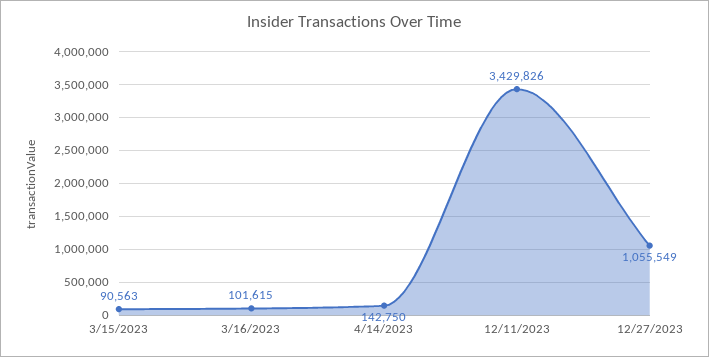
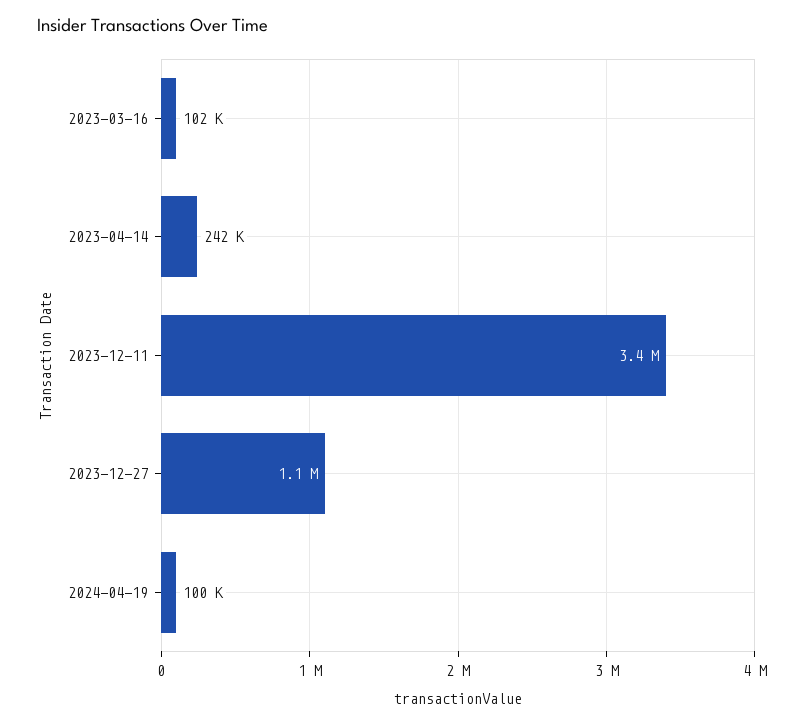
3/15/2023: 90563 -> none
4/14/2023: 142750 -> 242000
2024-04-19: none -> 100000

